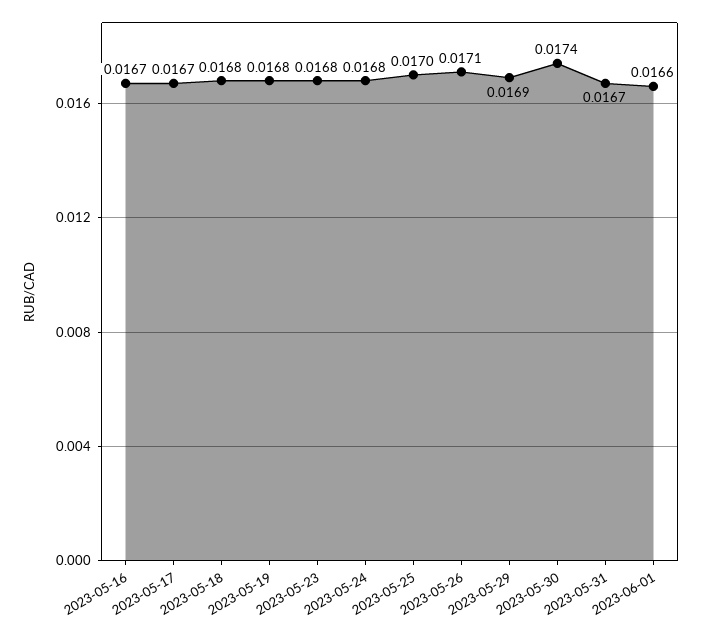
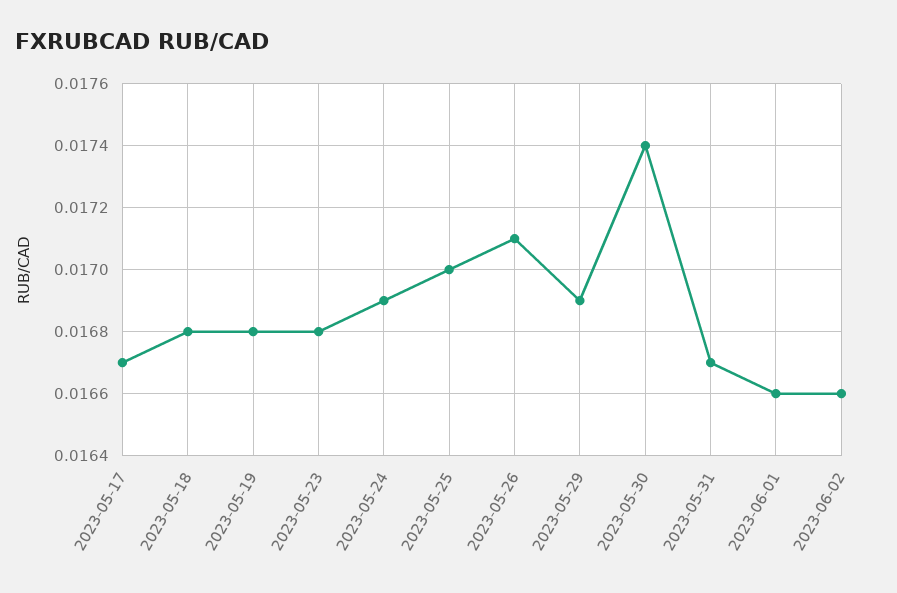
2023-05-16: 0.0167 -> none
2023-05-24: 0.0168 -> 0.0169
2023-06-02: none -> 0.0166

